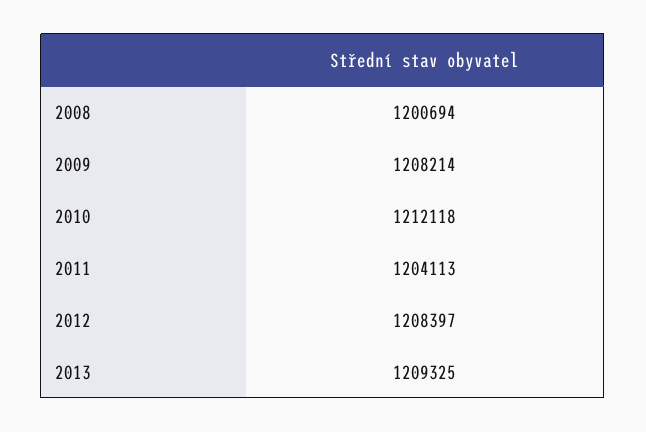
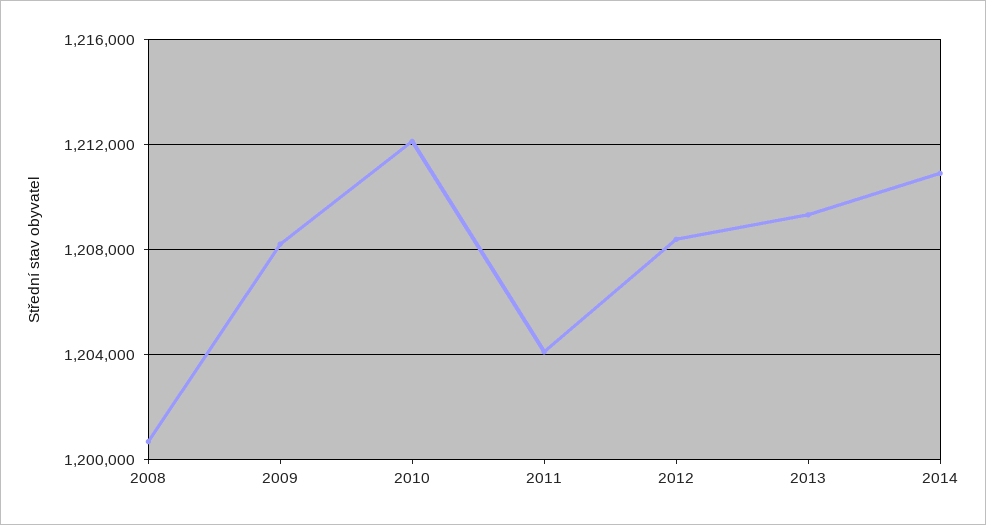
2014: none -> 1211000

